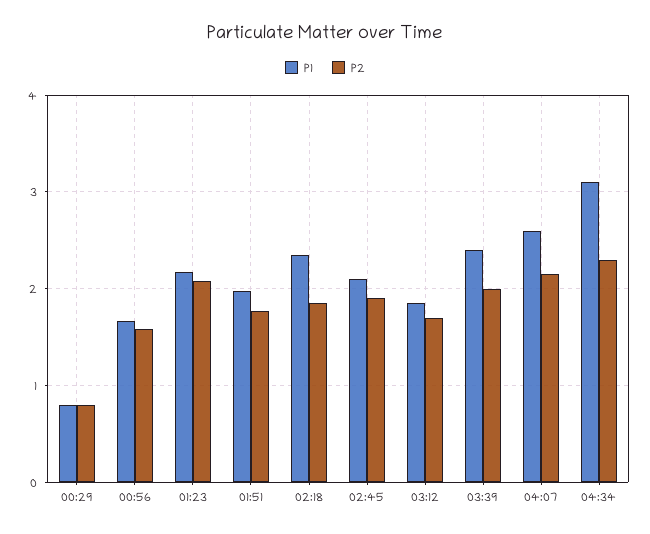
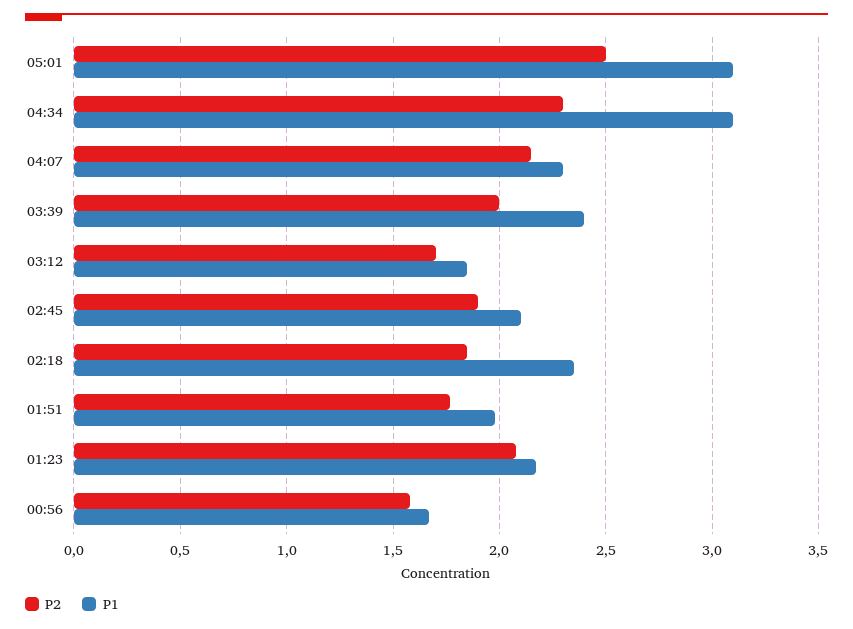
P1, 00:29: 0.8 -> none
P2, 00:29: 0.8 -> none
P1, 04:07: 2.6 -> 2.3
P2, 05:01: none -> 2.5
P1, 05:01: none -> 3.1

